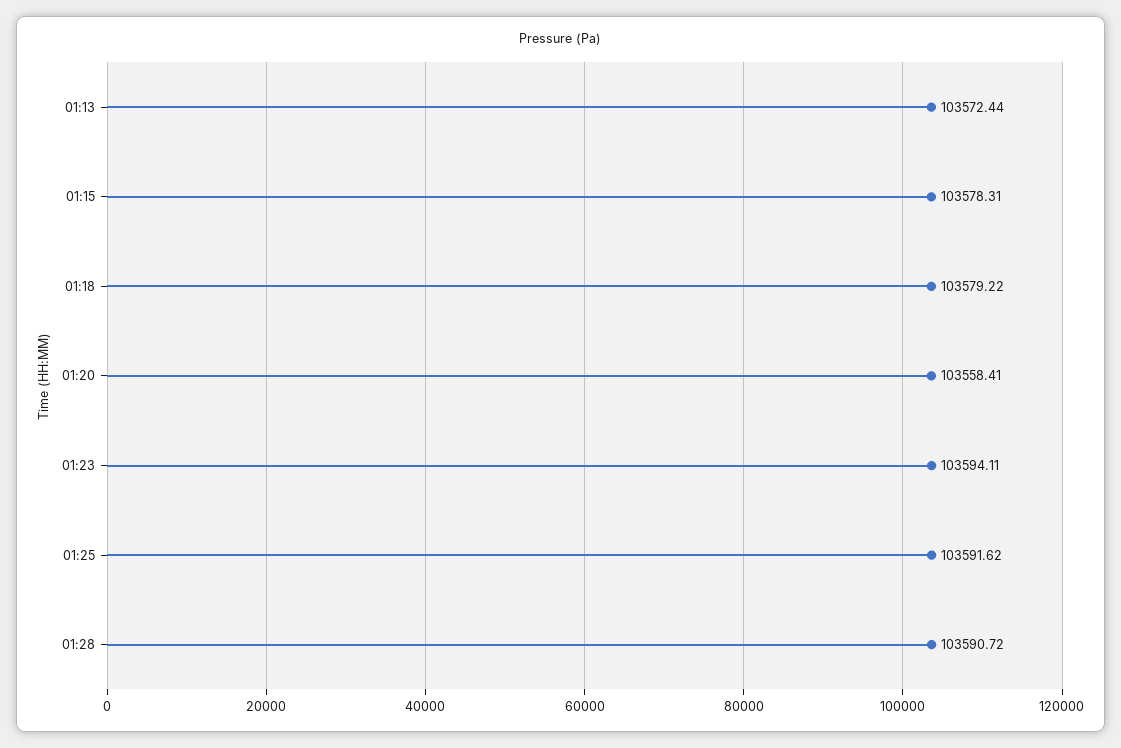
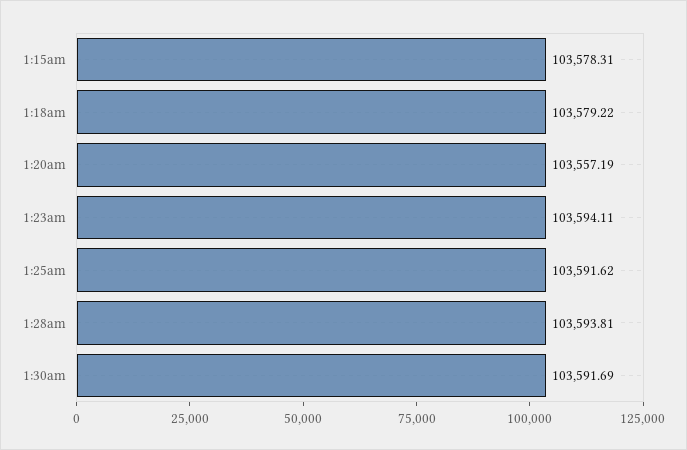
01:13: 103572.44 -> none
01:20: 103558.41 -> 103557.19
01:28: 103590.72 -> 103593.81
1:30am: none -> 103591.69

